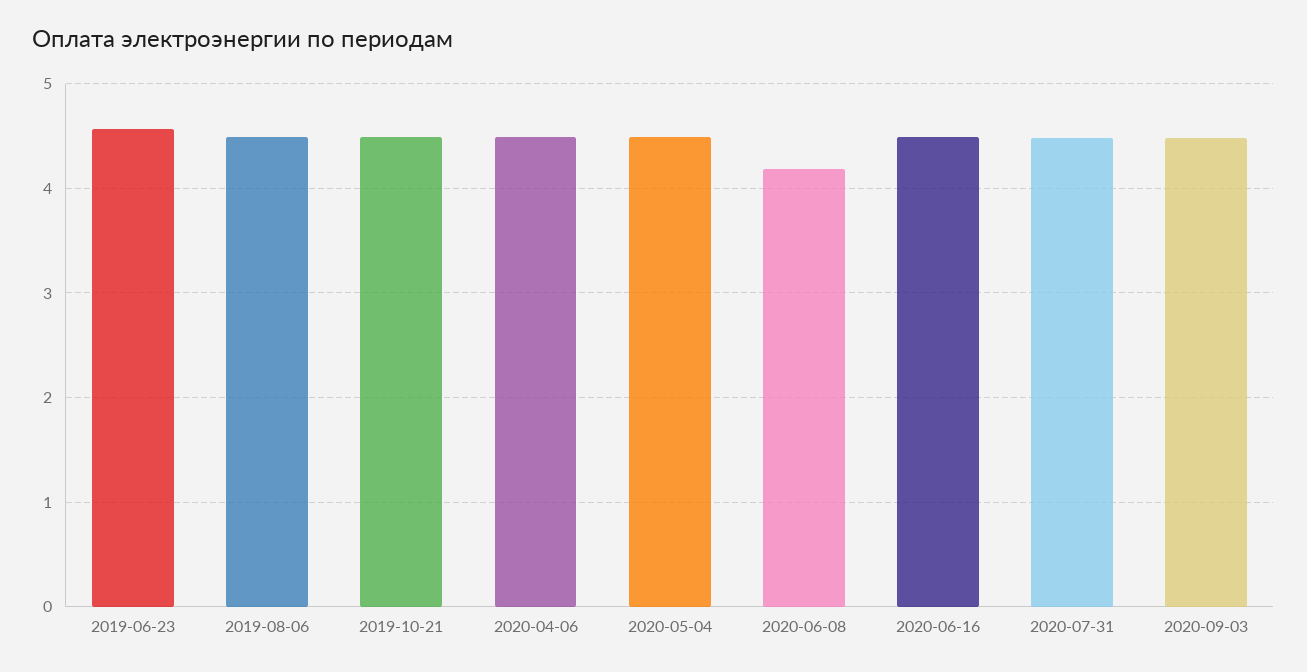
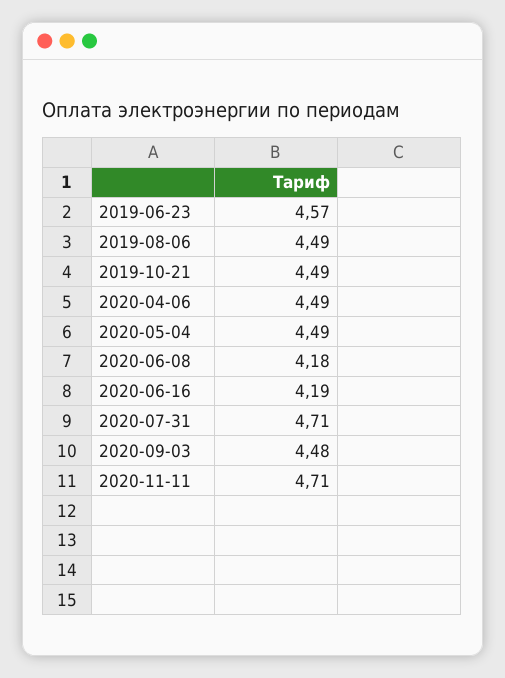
2020-06-16: 4.5 -> 4.19
2020-07-31: 4.5 -> 4.71
2020-11-11: none -> 4.71

